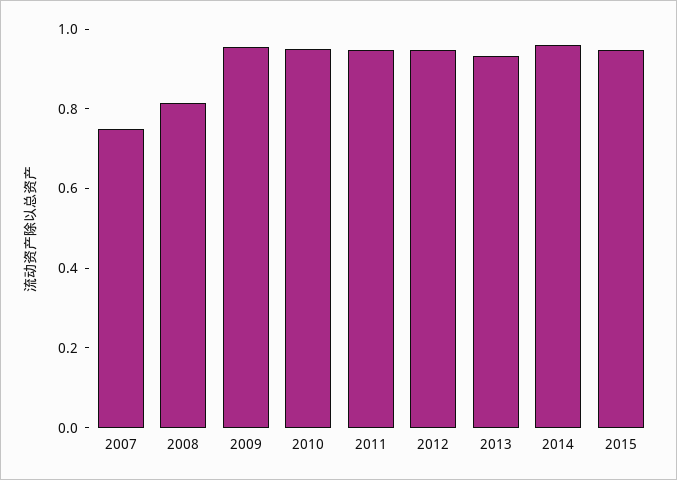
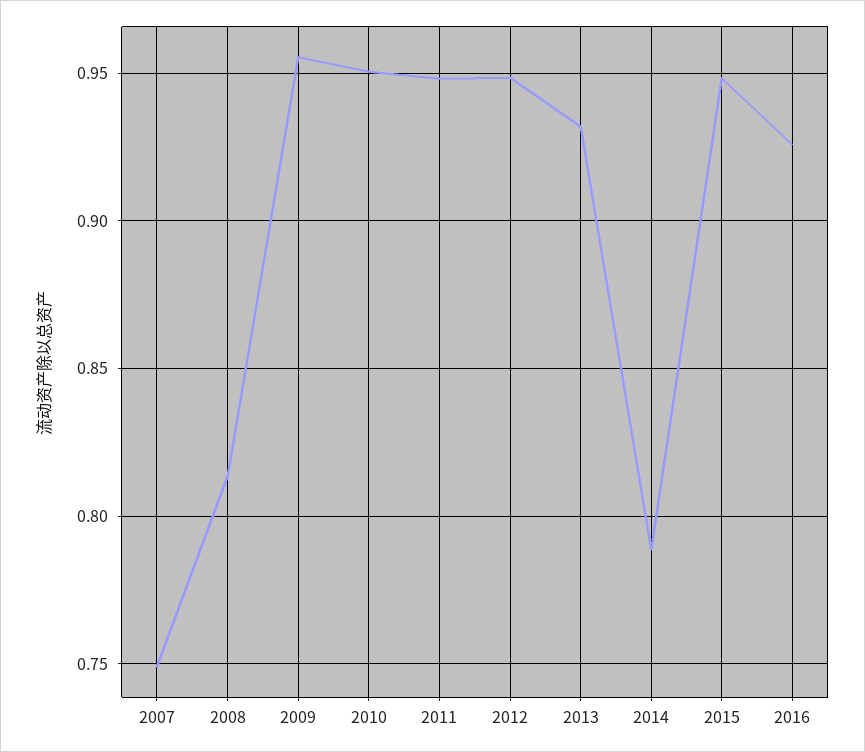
2014: 0.95 -> 0.79
2016: none -> 0.925

